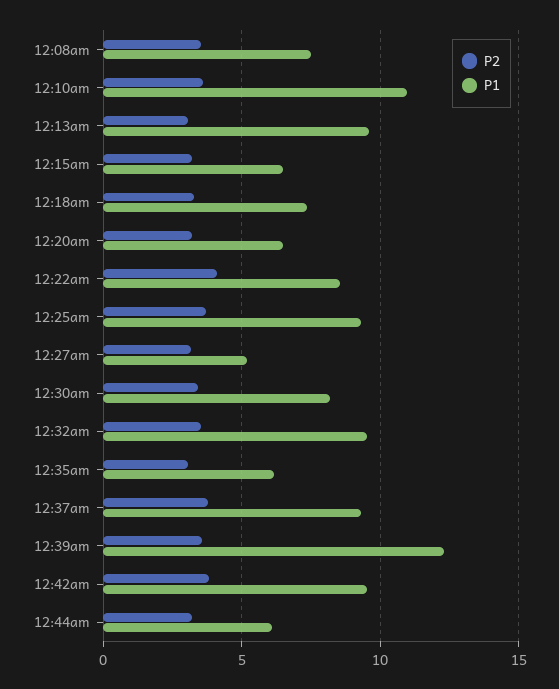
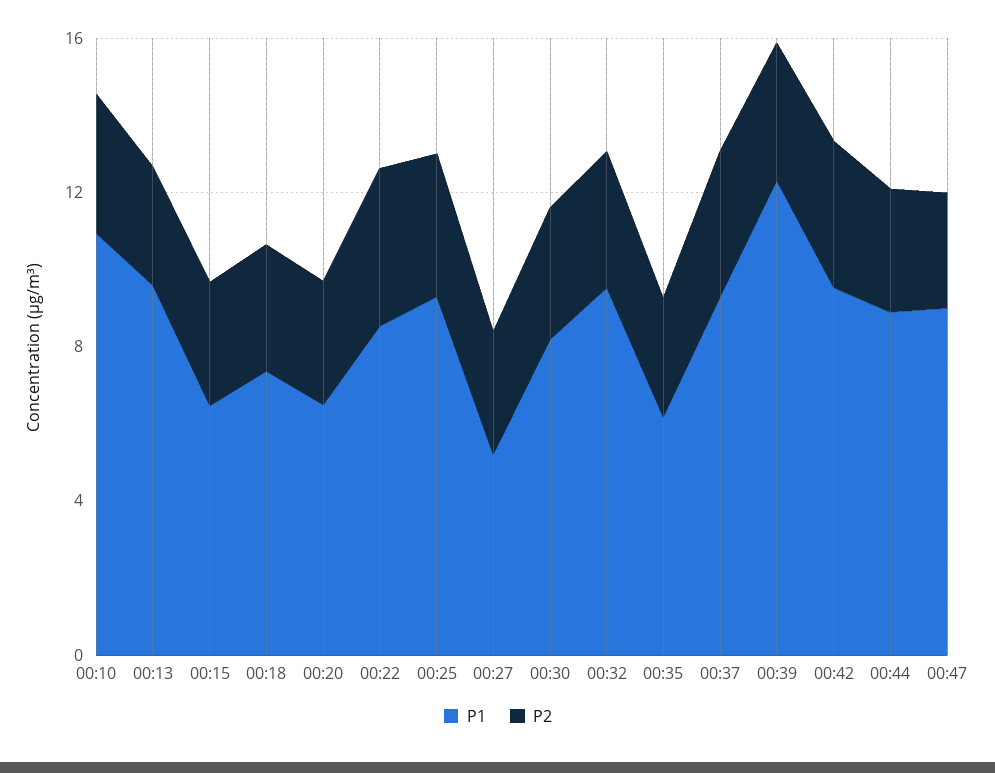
P2, 12:08am: 3.5 -> none
P1, 12:08am: 7.5 -> none
P1, 12:44am: 6 -> 9
P1, 00:47: none -> 9
P2, 00:47: none -> 3

